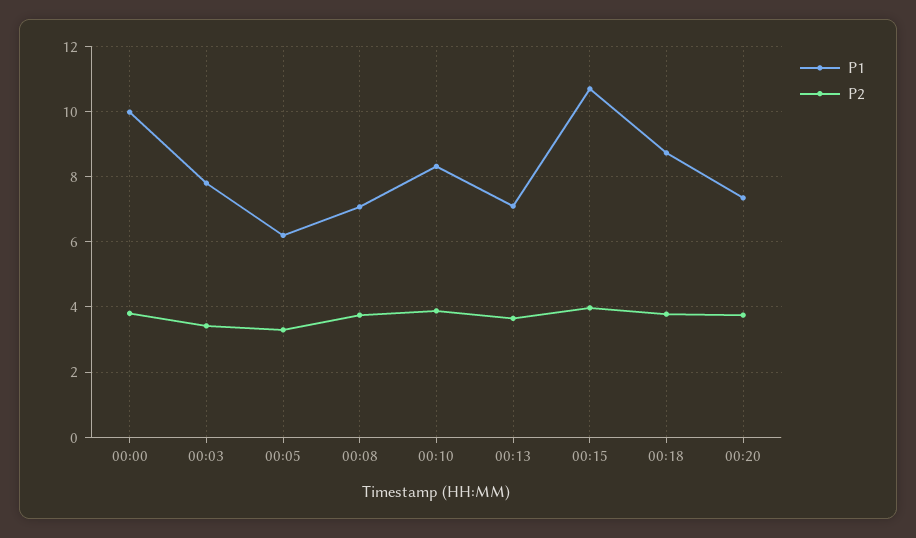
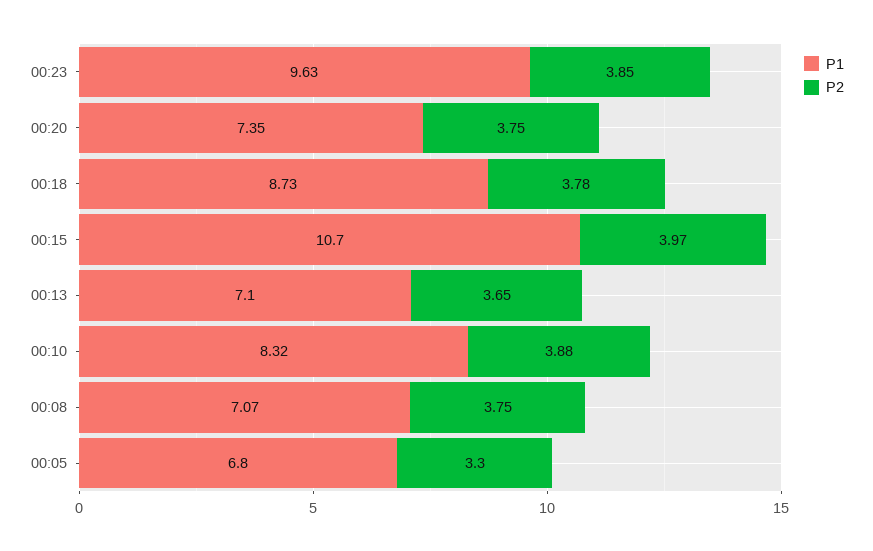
P1, 00:00: 10 -> none
P2, 00:00: 3.8 -> none
P1, 00:03: 7.8 -> none
P2, 00:03: 3.4 -> none
P1, 00:05: 6.2 -> 6.8
P1, 00:23: none -> 9.63
P2, 00:23: none -> 3.85

